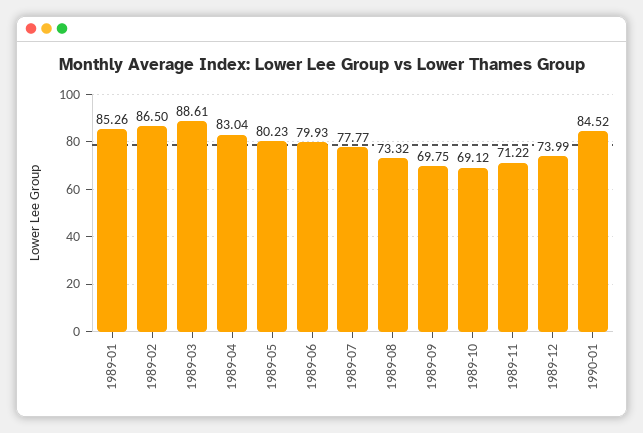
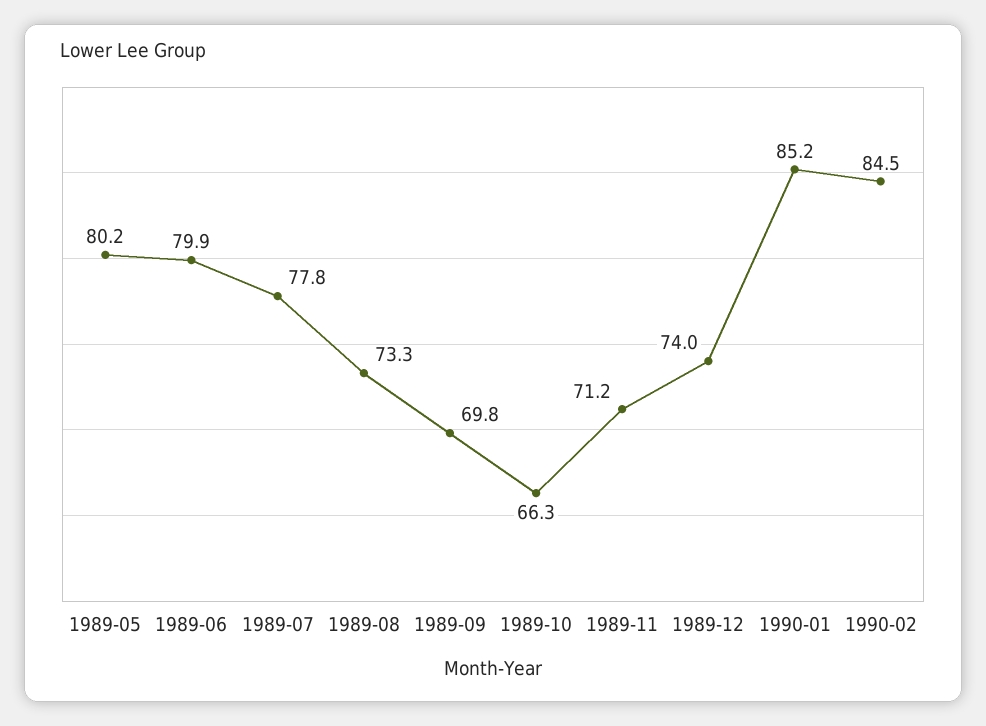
1989-01: 85.26 -> none
1989-02: 86.5 -> none
1989-03: 88.61 -> none
1989-04: 83.04 -> none
1989-10: 69.12 -> 66.3
1990-01: 84.52 -> 85.2
1990-02: none -> 84.5

